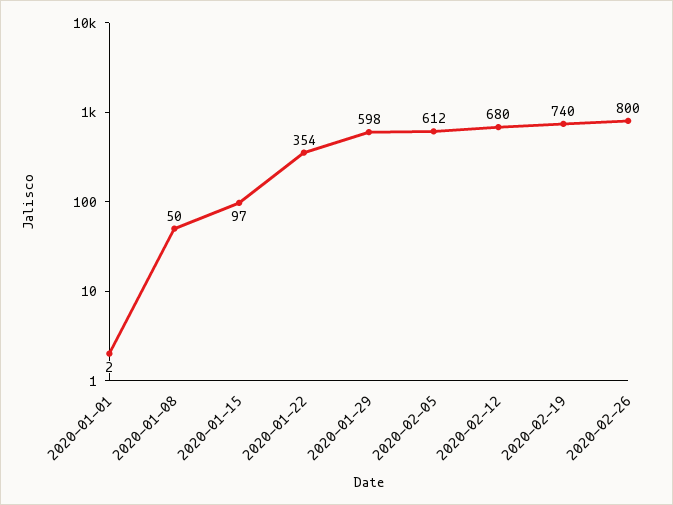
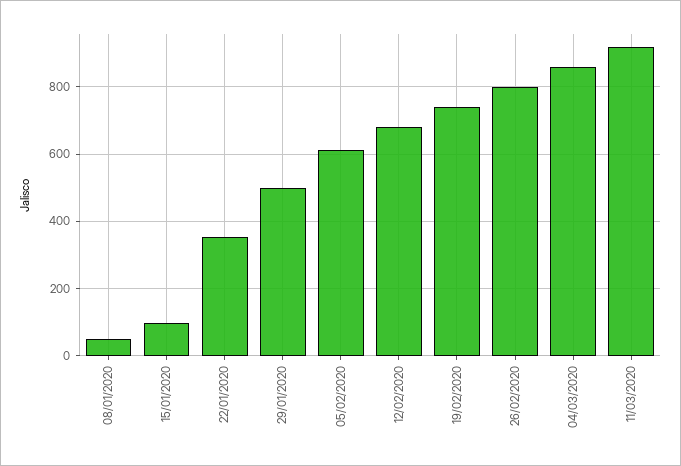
2020-01-01: 2 -> none
2020-01-29: 598 -> 500
04/03/2020: none -> 860
11/03/2020: none -> 920

